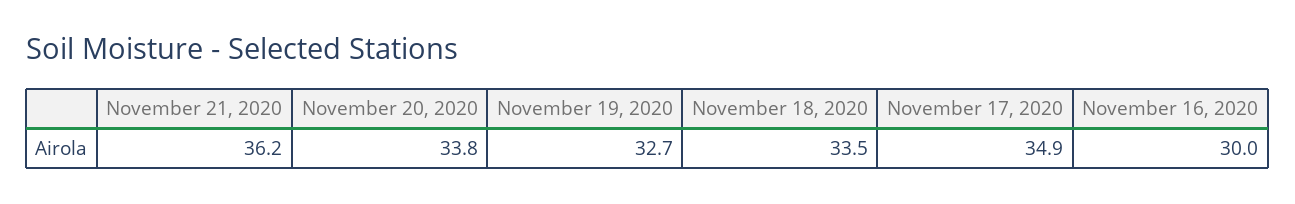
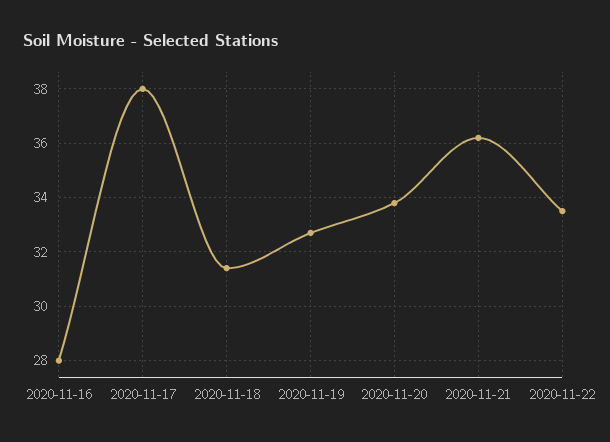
November 18, 2020: 33.5 -> 31.5
November 17, 2020: 34.9 -> 38
November 16, 2020: 30 -> 28
2020-11-22: none -> 33.5

